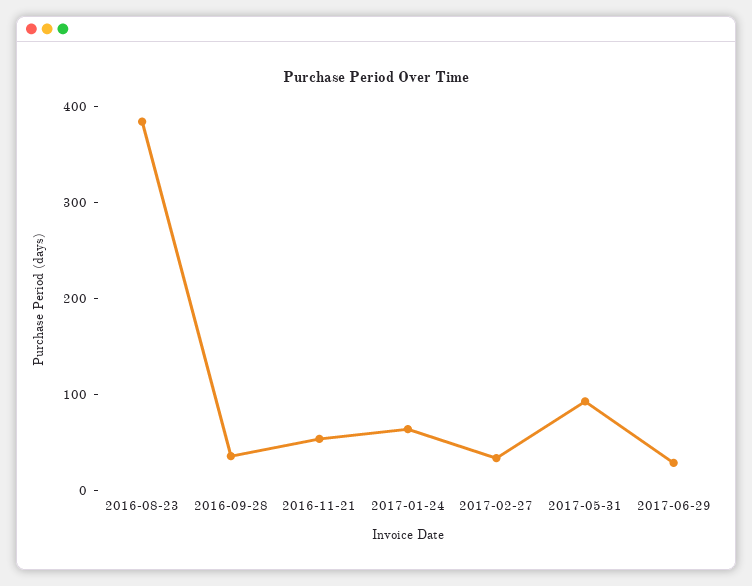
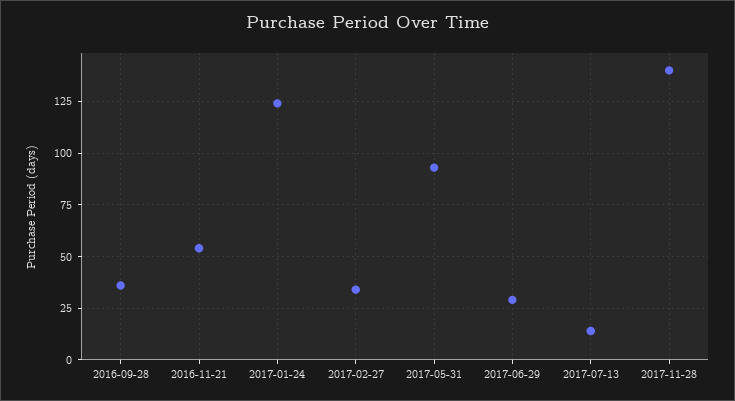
2016-08-23: 380 -> none
2017-01-24: 60 -> 125
2017-07-13: none -> 15
2017-11-28: none -> 140

